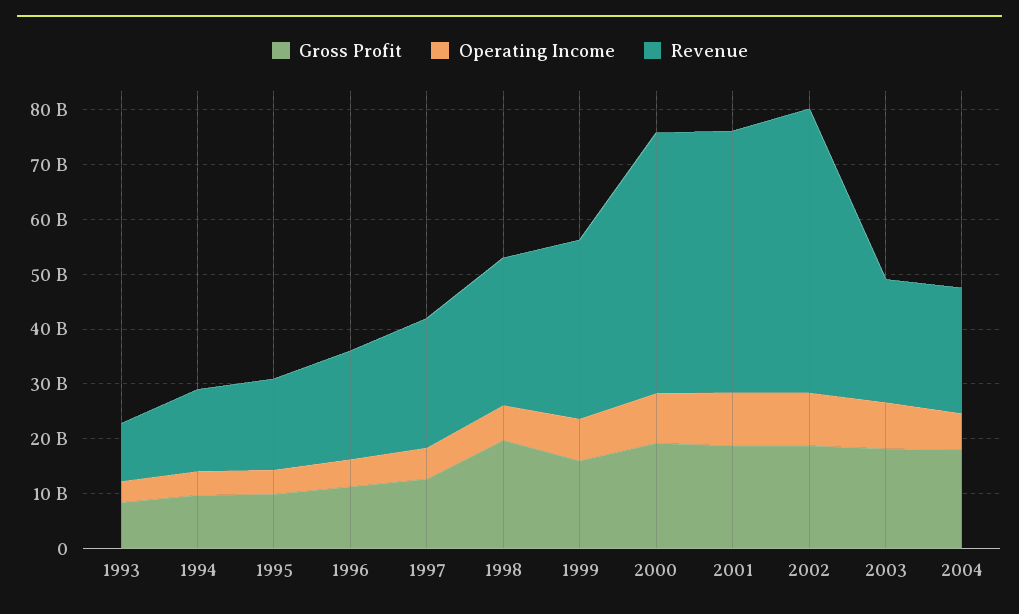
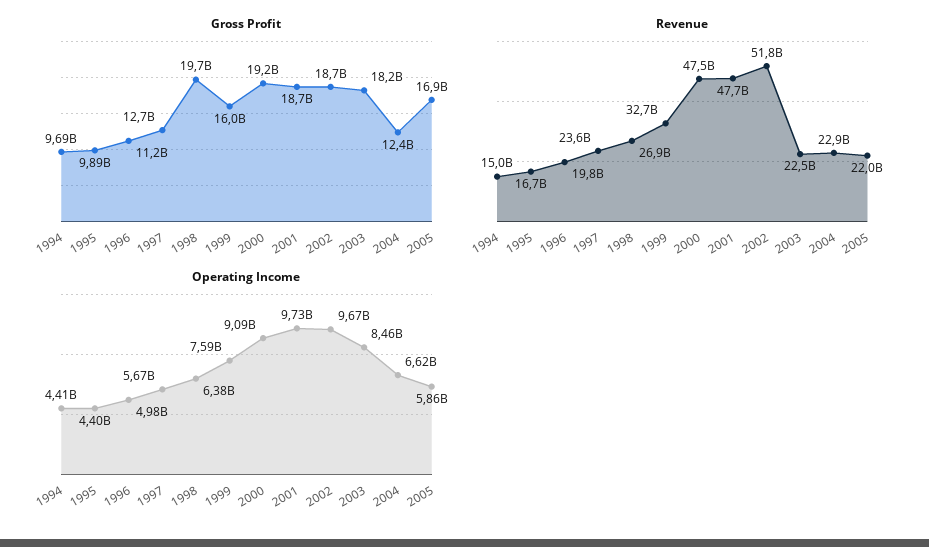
Gross Profit, 1993: 8000000000 -> none
Operating Income, 1993: 4000000000 -> none
Revenue, 1993: 10000000000 -> none
Gross Profit, 2004: 18000000000 -> 12400000000
Gross Profit, 2005: none -> 16900000000
Revenue, 2005: none -> 22000000000
Operating Income, 2005: none -> 5860000000

